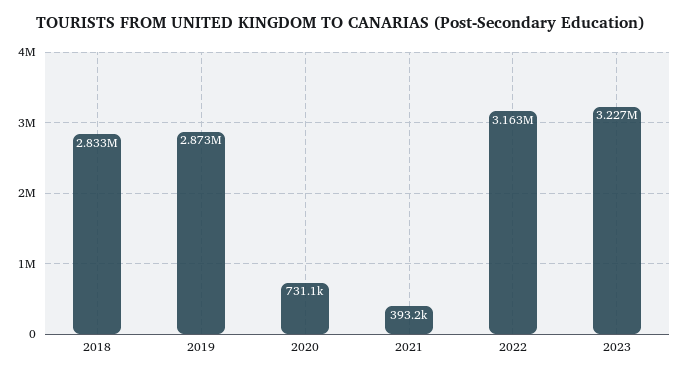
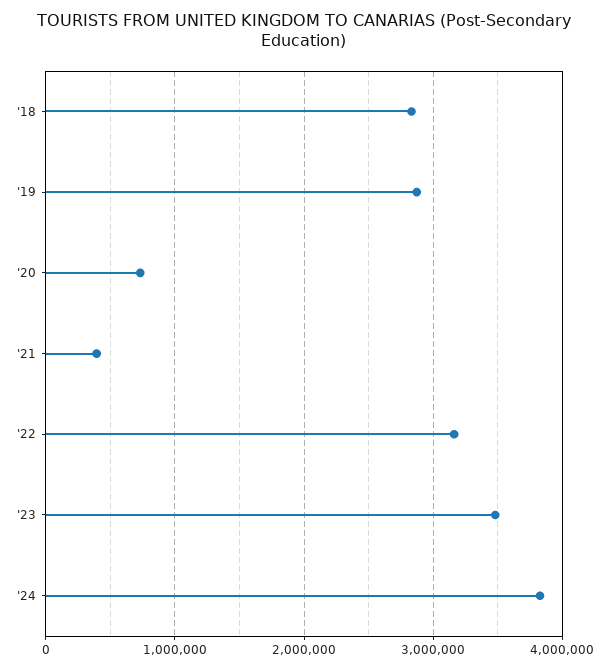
2023: 3227000 -> 3500000
'24: none -> 3800000

